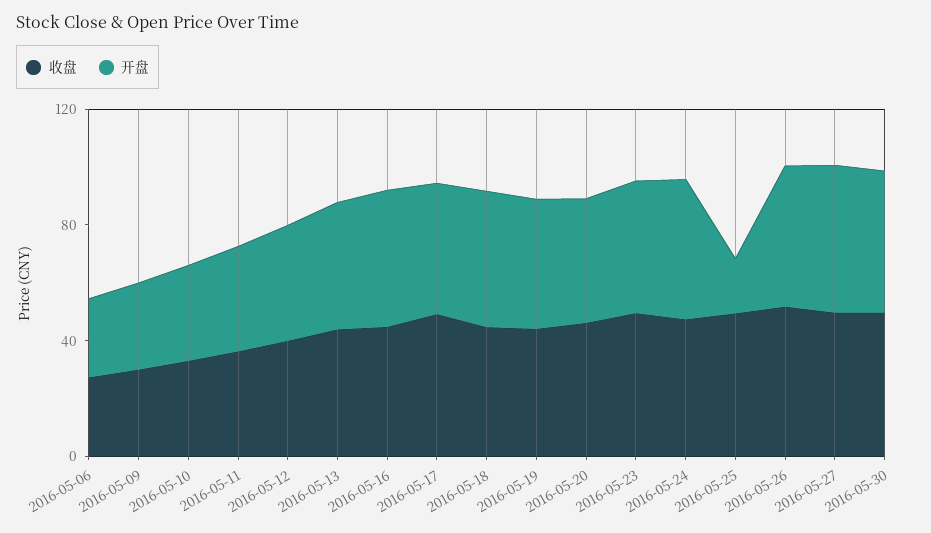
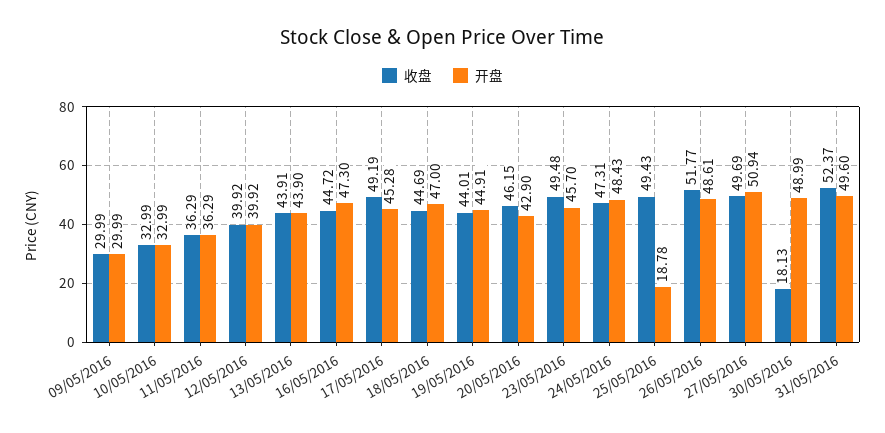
收盘, 2016-05-06: 30 -> none
开盘, 2016-05-06: 30 -> none
收盘, 2016-05-30: 50 -> 18.13
收盘, 31/05/2016: none -> 52.37
开盘, 31/05/2016: none -> 49.6

